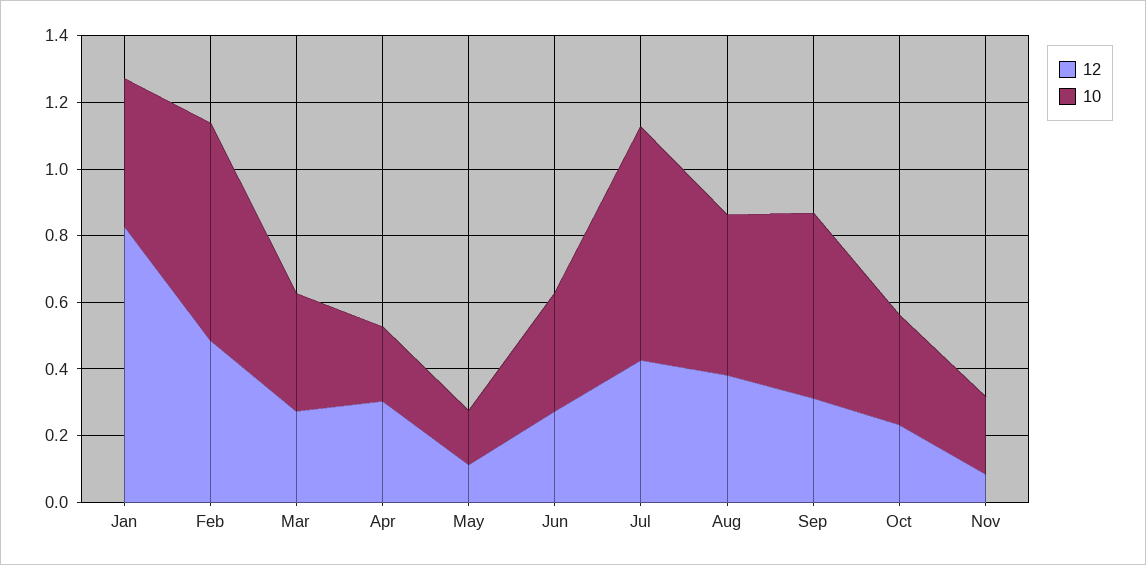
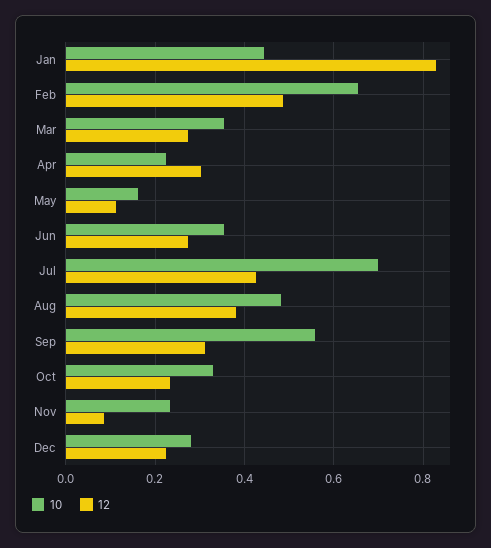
10, Dec: none -> 0.28
12, Dec: none -> 0.22

